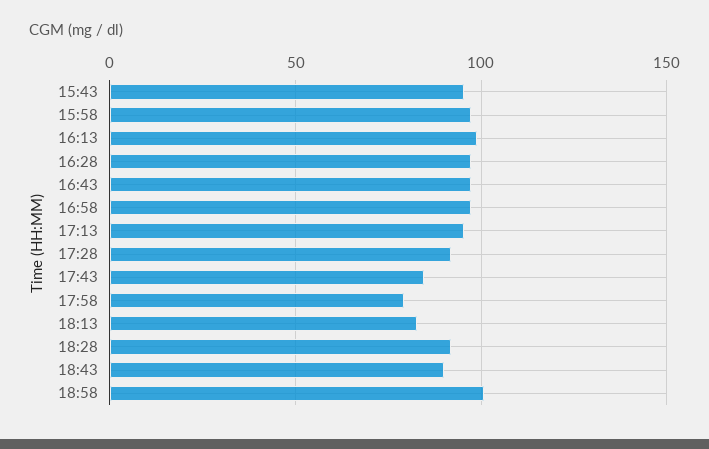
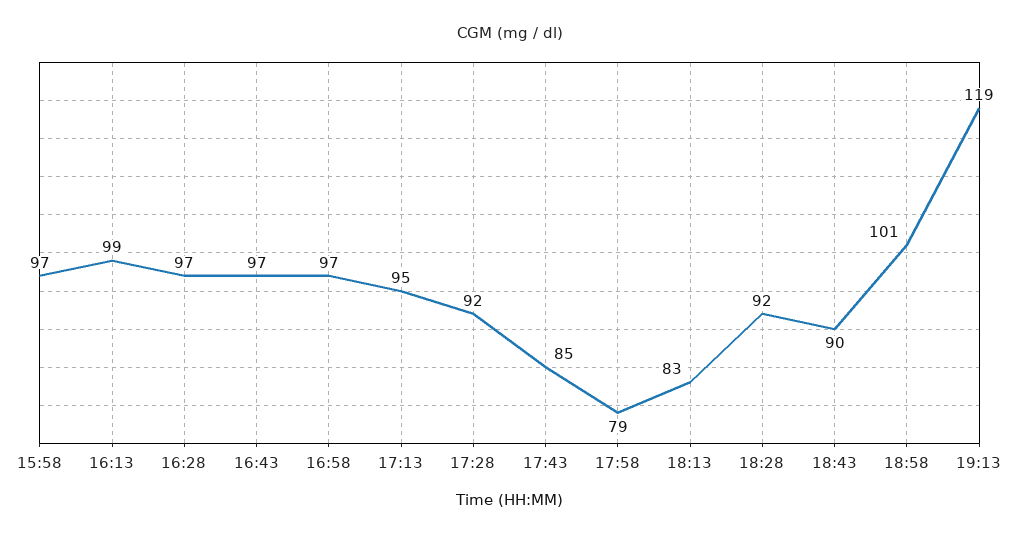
15:43: 95 -> none
19:13: none -> 119

